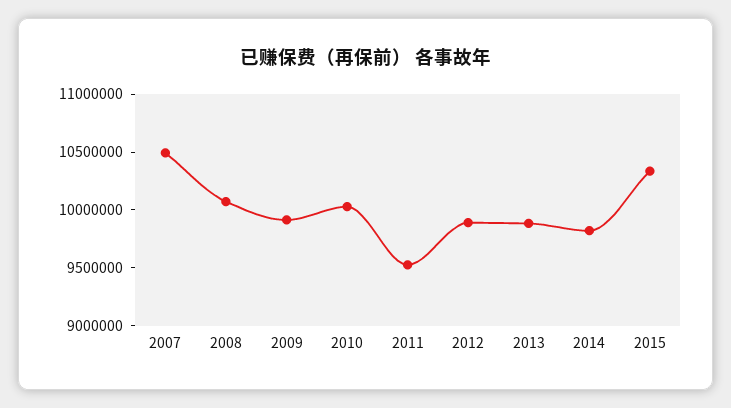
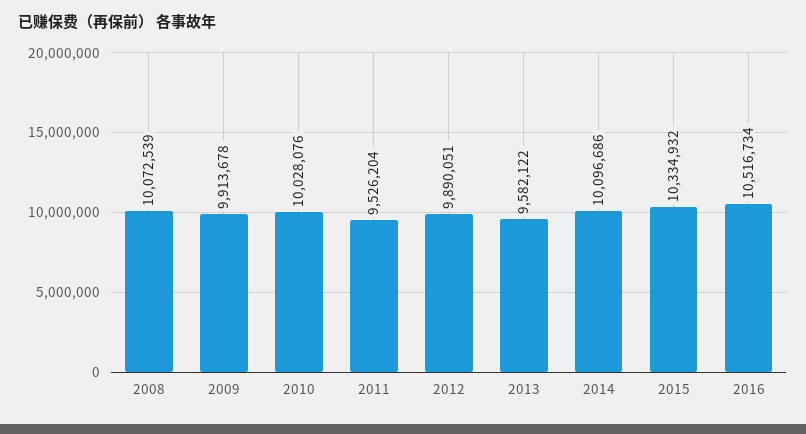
2007: 10500000 -> none
2013: 9900000 -> 9582122
2014: 9800000 -> 10096686
2016: none -> 10516734

